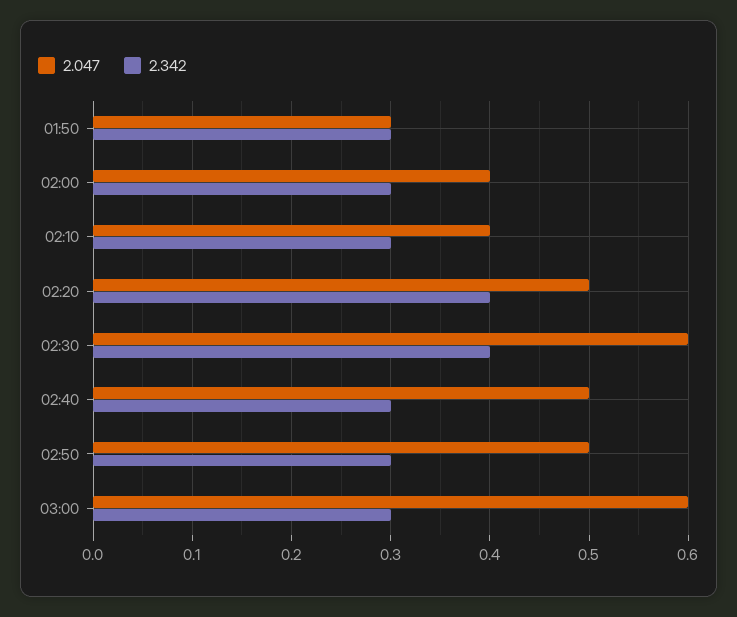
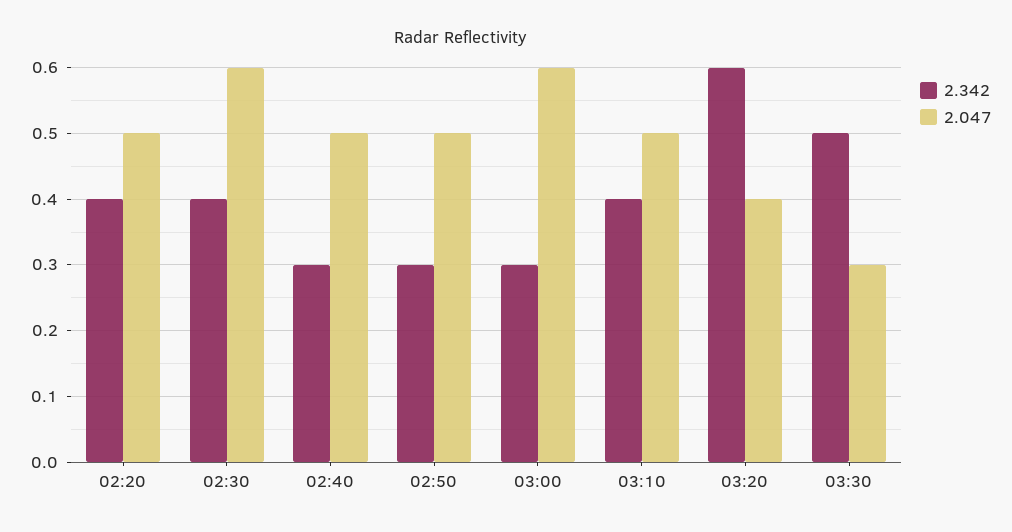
2.047, 01:50: 0.3 -> none
2.342, 01:50: 0.3 -> none
2.047, 02:00: 0.4 -> none
2.342, 02:00: 0.3 -> none
2.047, 02:10: 0.4 -> none
2.342, 02:10: 0.3 -> none
2.342, 03:10: none -> 0.4
2.047, 03:10: none -> 0.5
2.342, 03:20: none -> 0.6
2.047, 03:20: none -> 0.4
2.342, 03:30: none -> 0.5
2.047, 03:30: none -> 0.3

